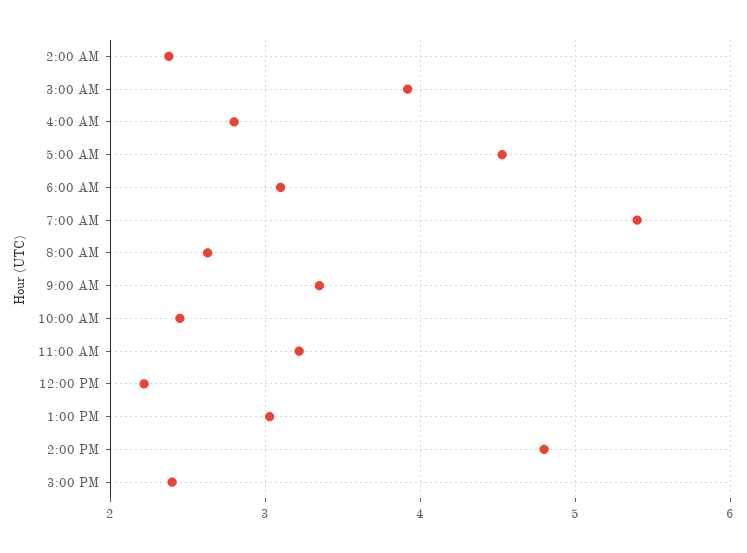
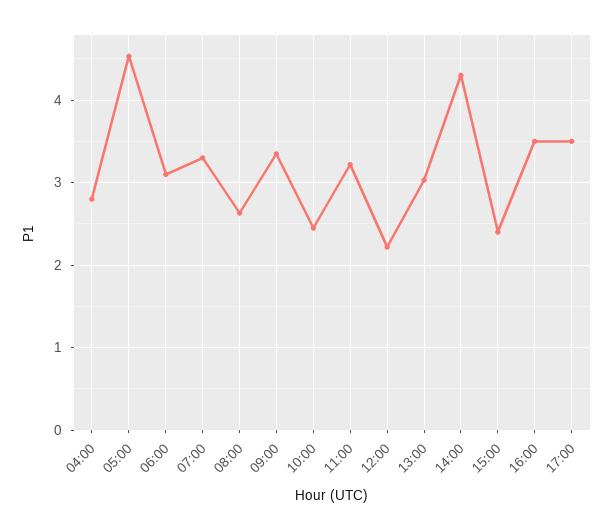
2:00 AM: 2.4 -> none
3:00 AM: 3.9 -> none
7:00 AM: 5.4 -> 3.3
2:00 PM: 4.8 -> 4.3
16:00: none -> 3.5
17:00: none -> 3.5

